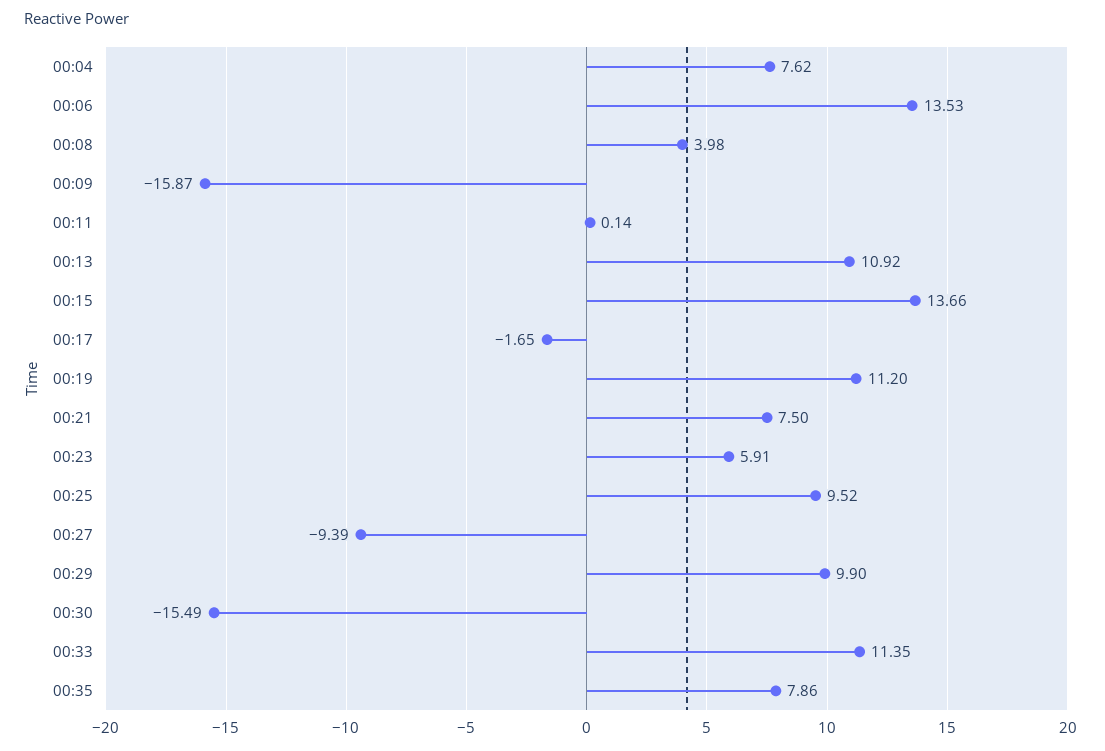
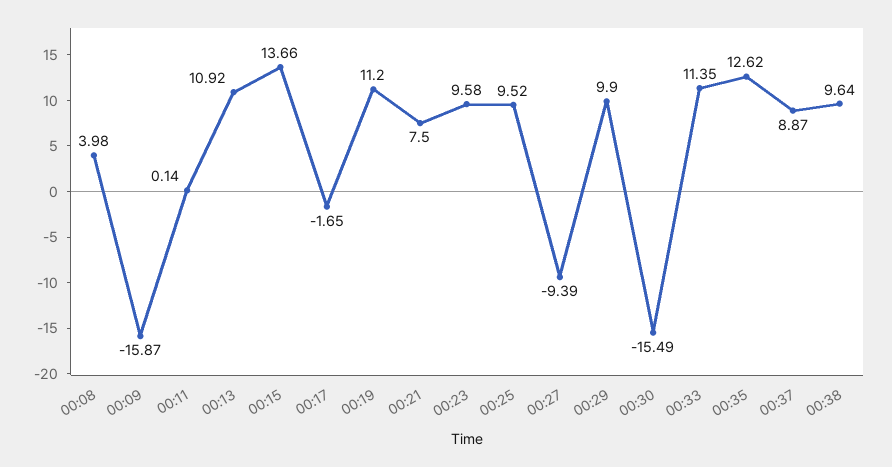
00:04: 7.62 -> none
00:06: 13.53 -> none
00:23: 5.91 -> 9.58
00:35: 7.86 -> 12.62
00:37: none -> 8.87
00:38: none -> 9.64

